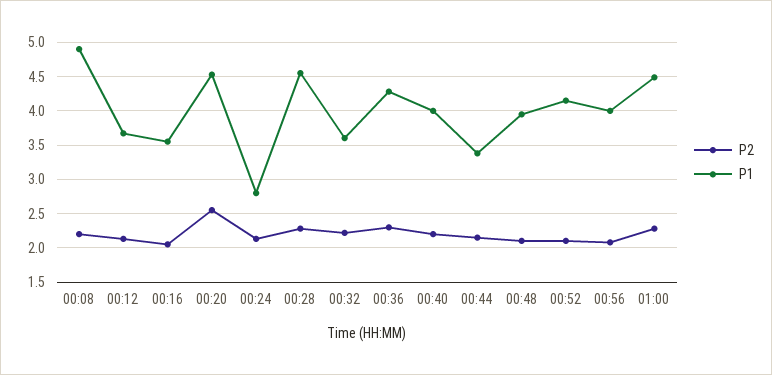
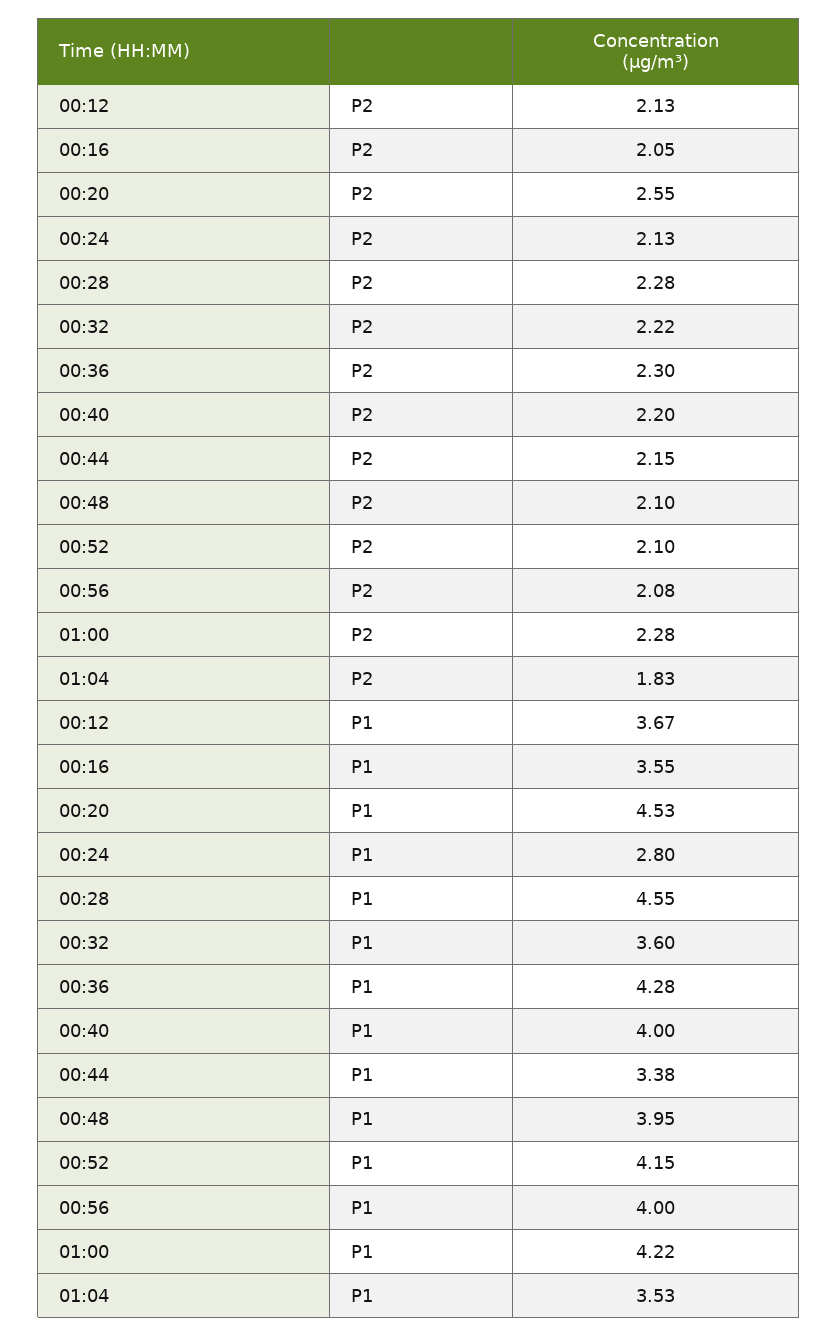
P2, 00:08: 2.2 -> none
P1, 00:08: 4.9 -> none
P1, 01:00: 4.5 -> 4.22
P2, 01:04: none -> 1.83
P1, 01:04: none -> 3.53

